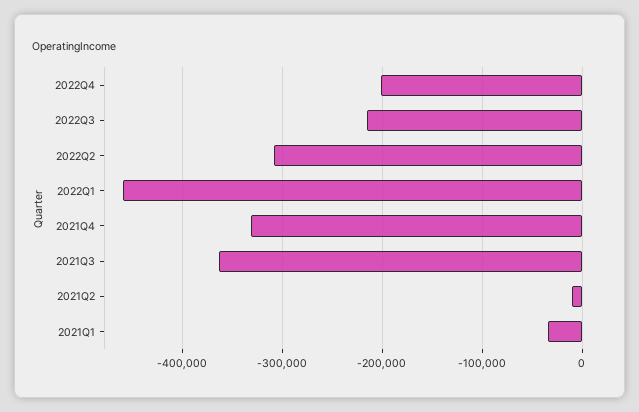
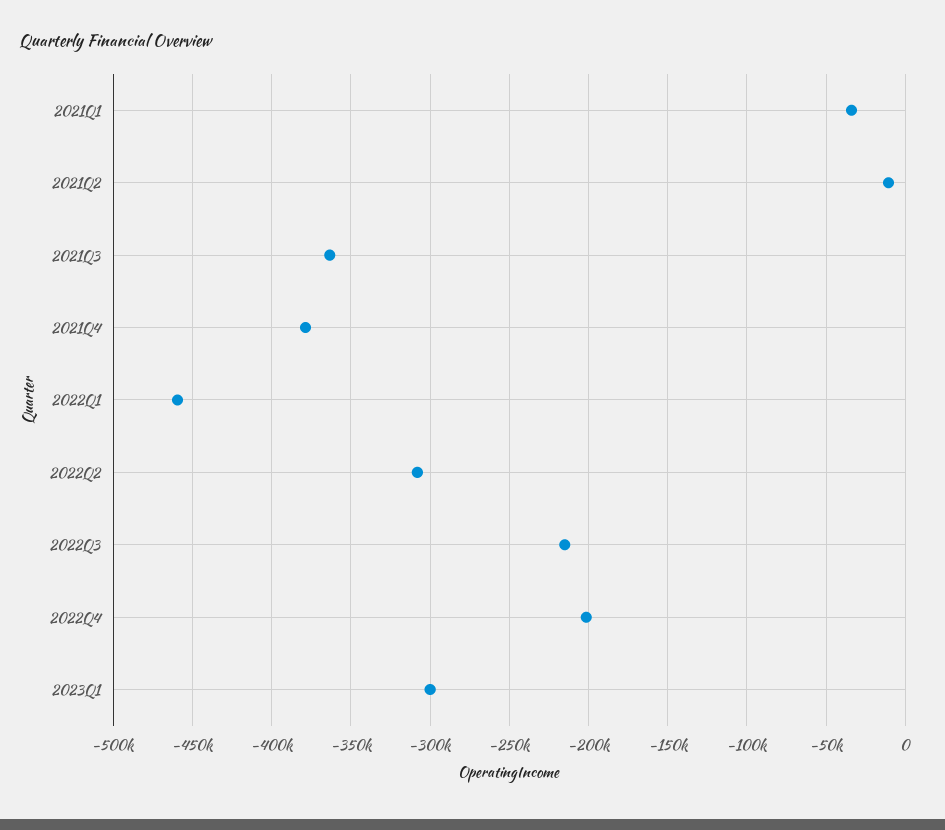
2021Q4: -330000 -> -380000
2023Q1: none -> -300000

